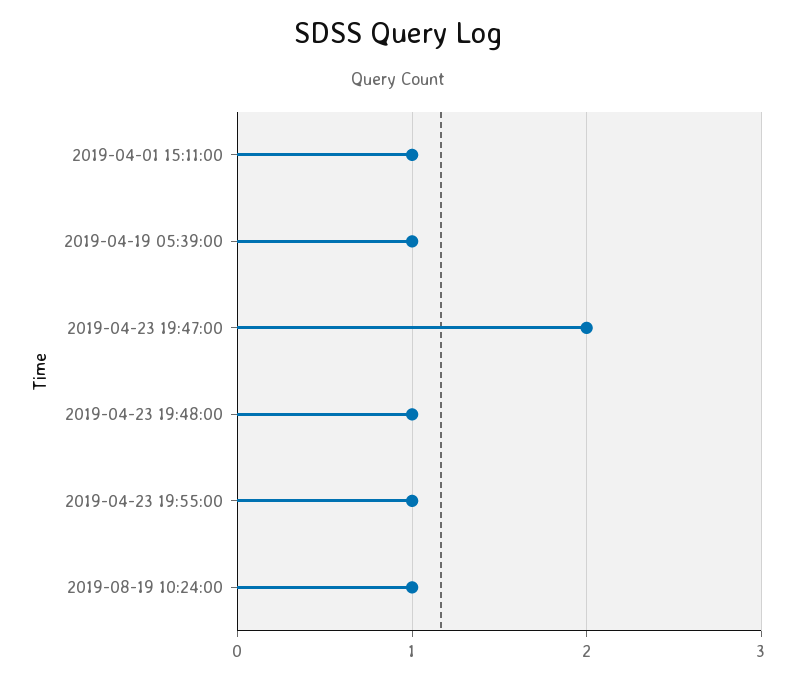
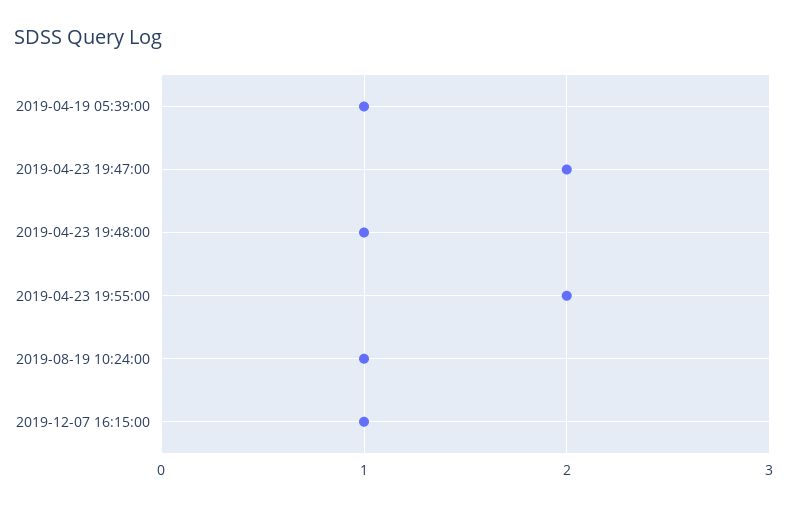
2019-04-01 15:11:00: 1 -> none
2019-04-23 19:55:00: 1 -> 2
2019-12-07 16:15:00: none -> 1

